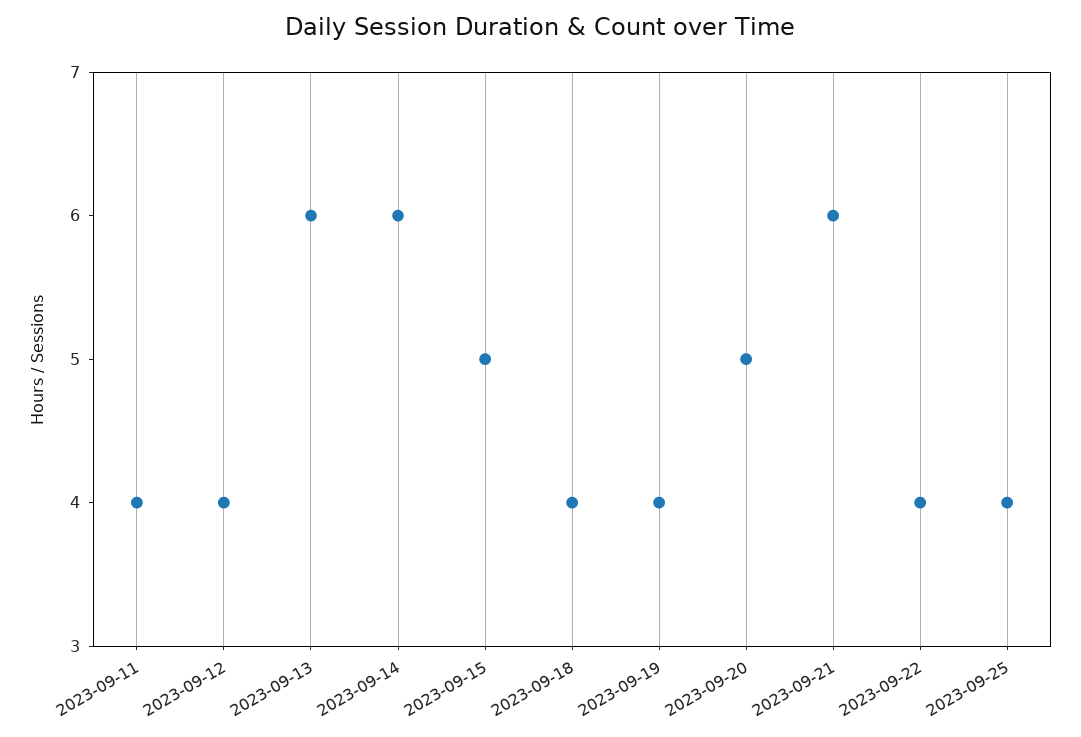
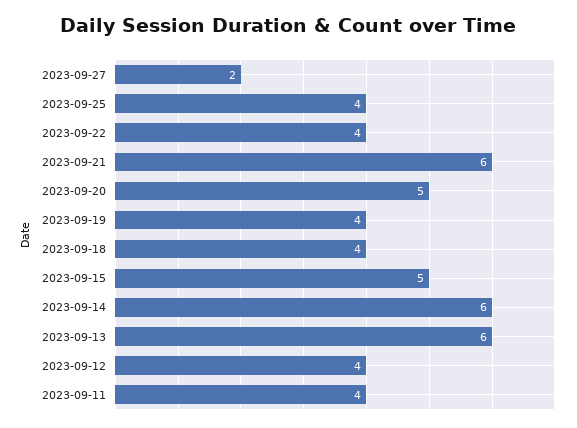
2023-09-27: none -> 2

